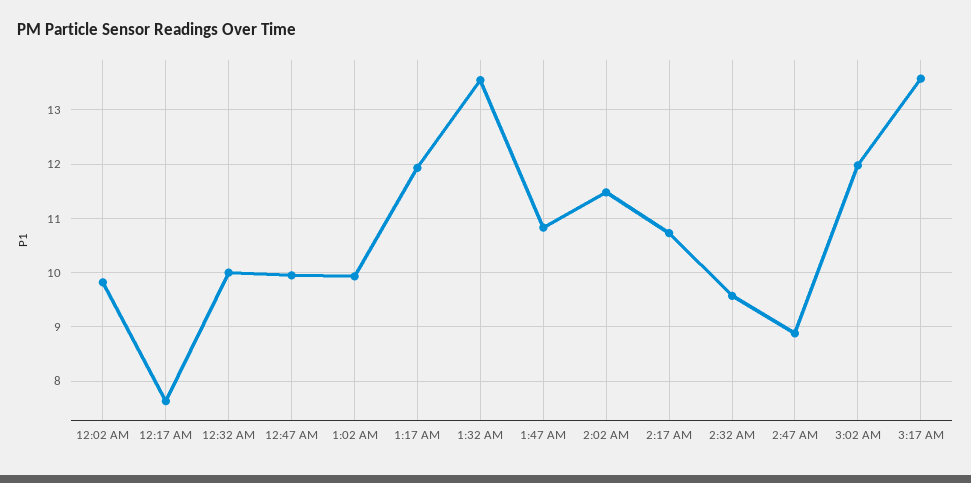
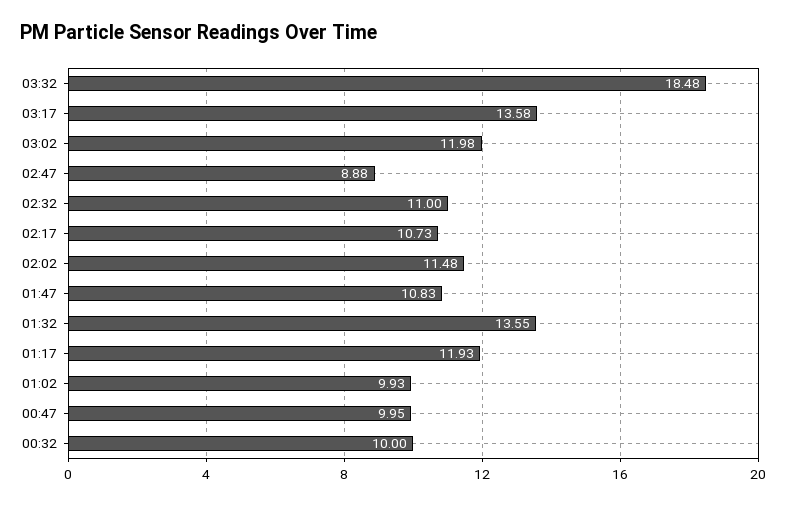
12:02 AM: 9.8 -> none
12:17 AM: 7.6 -> none
2:32 AM: 9.6 -> 11
03:32: none -> 18.48

